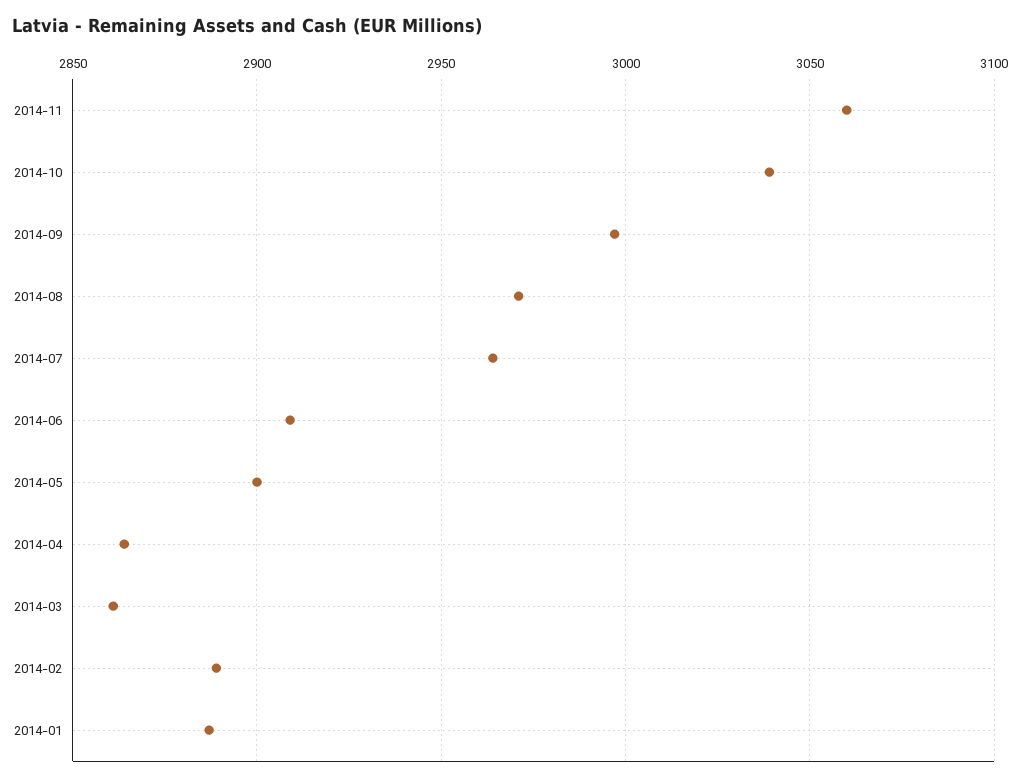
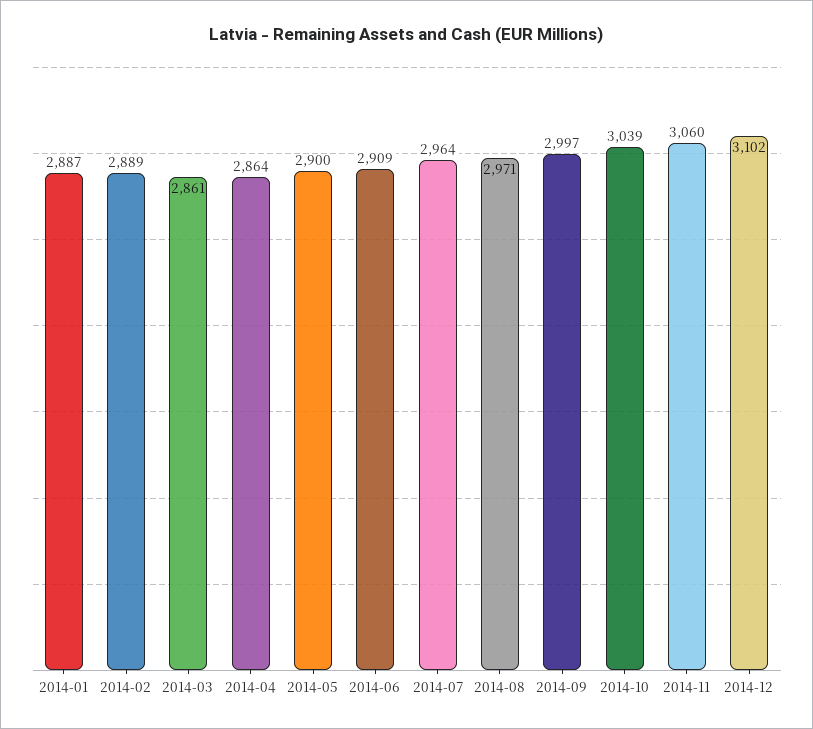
2014-12: none -> 3102

